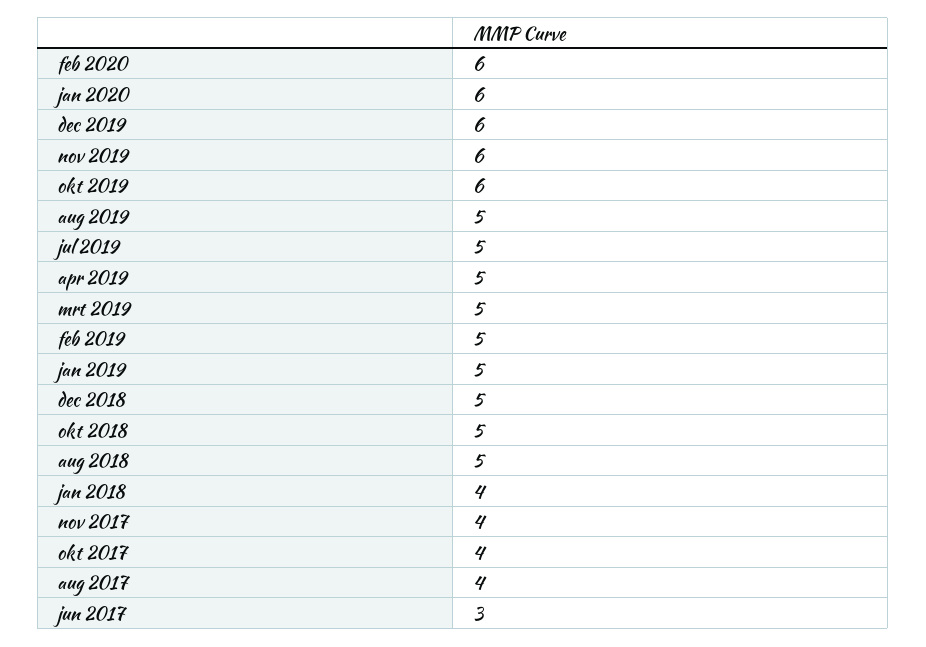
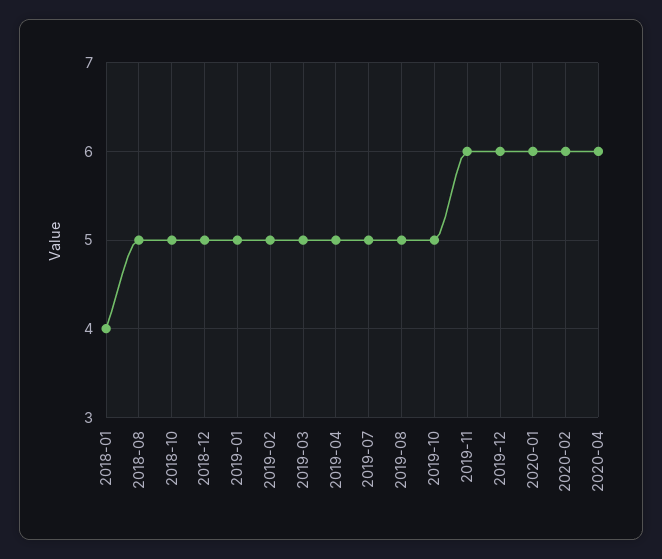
okt 2019: 6 -> 5
nov 2017: 4 -> none
okt 2017: 4 -> none
aug 2017: 4 -> none
jun 2017: 3 -> none
2020-04: none -> 6

